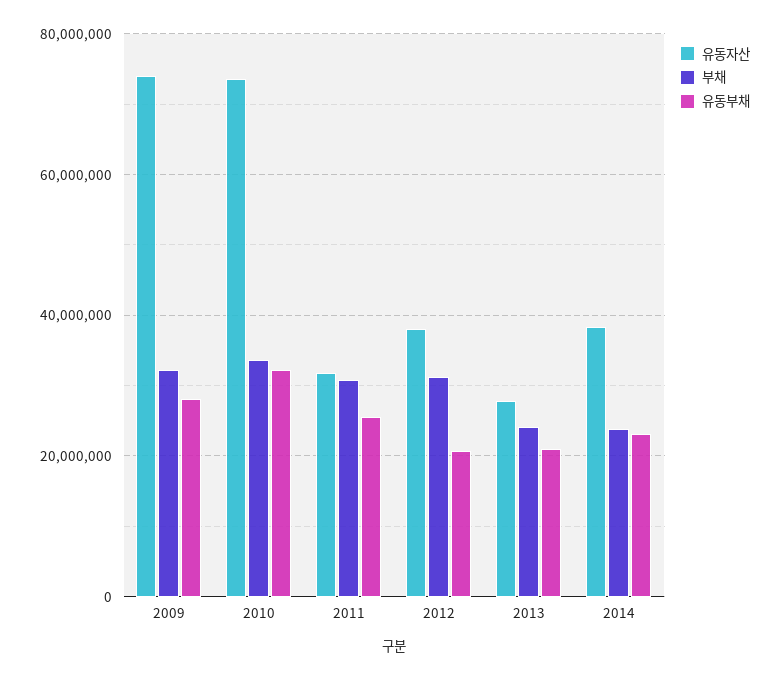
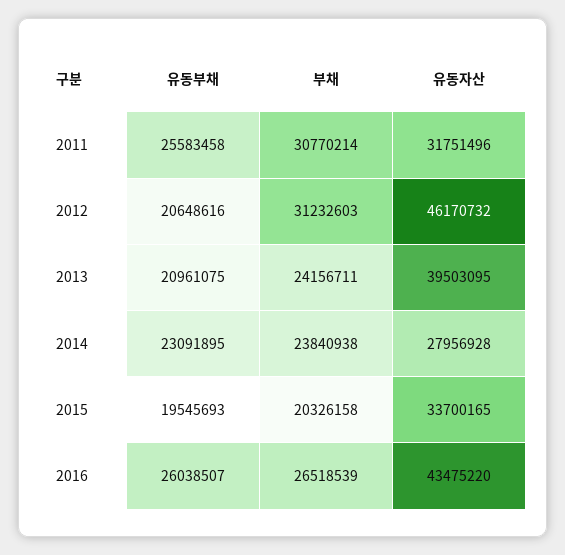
유동자산, 2009: 74000000 -> none
부채, 2009: 32000000 -> none
유동부채, 2009: 28000000 -> none
유동자산, 2010: 74000000 -> none
부채, 2010: 34000000 -> none
유동부채, 2010: 32000000 -> none
유동자산, 2012: 38000000 -> 46170732
유동자산, 2013: 28000000 -> 39503095
유동자산, 2014: 38000000 -> 27956928
유동부채, 2015: none -> 19545693
부채, 2015: none -> 20326158
유동자산, 2015: none -> 33700165
유동부채, 2016: none -> 26038507
부채, 2016: none -> 26518539
유동자산, 2016: none -> 43475220

